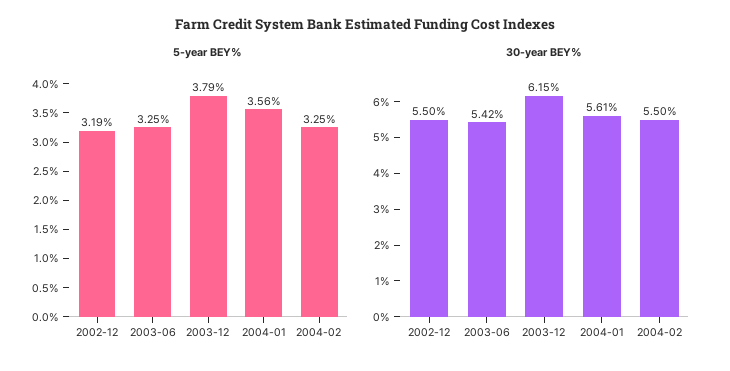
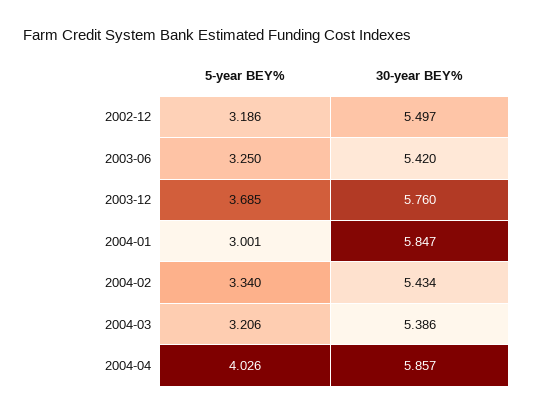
5-year BEY%, 2003-12: 3.79 -> 3.685
5-year BEY%, 2004-01: 3.56 -> 3.001
5-year BEY%, 2004-02: 3.25 -> 3.34
30-year BEY%, 2003-12: 6.15 -> 5.76
30-year BEY%, 2004-01: 5.61 -> 5.847
30-year BEY%, 2004-02: 5.5 -> 5.434
5-year BEY%, 2004-03: none -> 3.206
30-year BEY%, 2004-03: none -> 5.386
5-year BEY%, 2004-04: none -> 4.026
30-year BEY%, 2004-04: none -> 5.857

